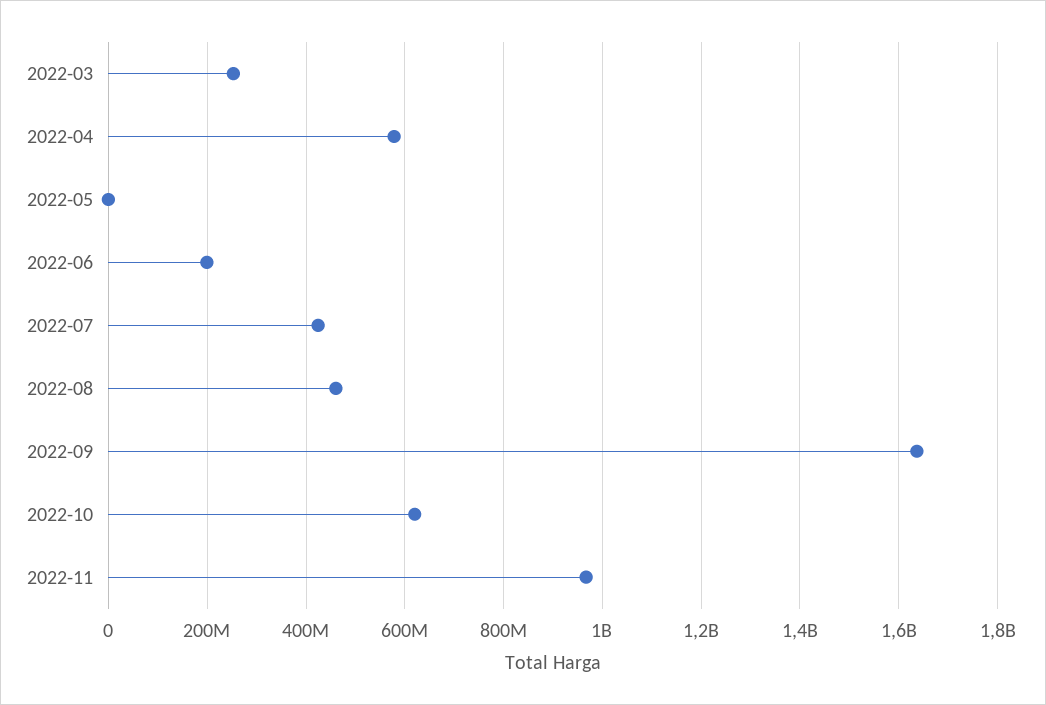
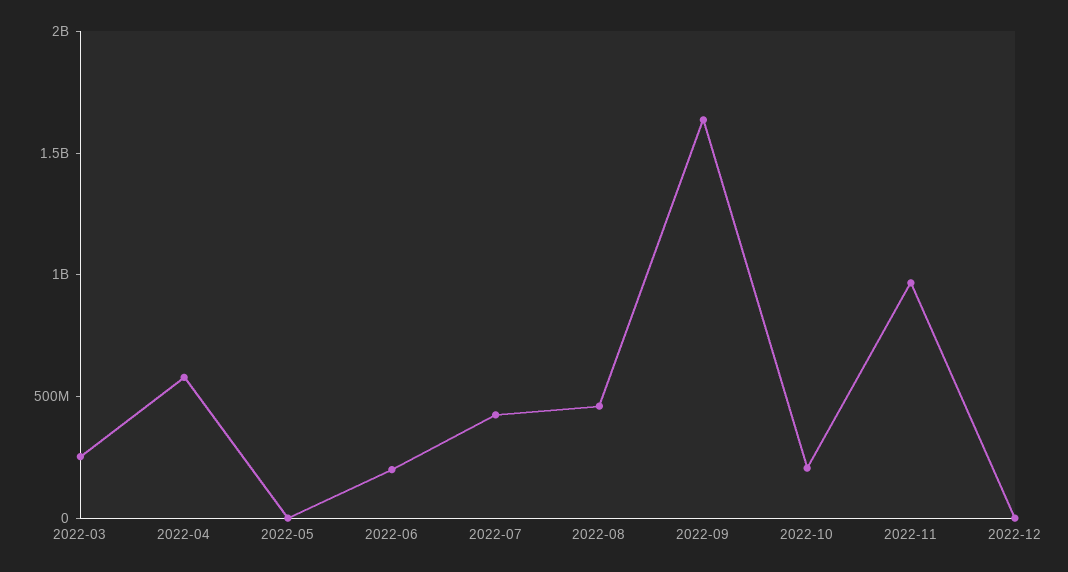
2022-10: 620000000 -> 200000000
2022-12: none -> 0

